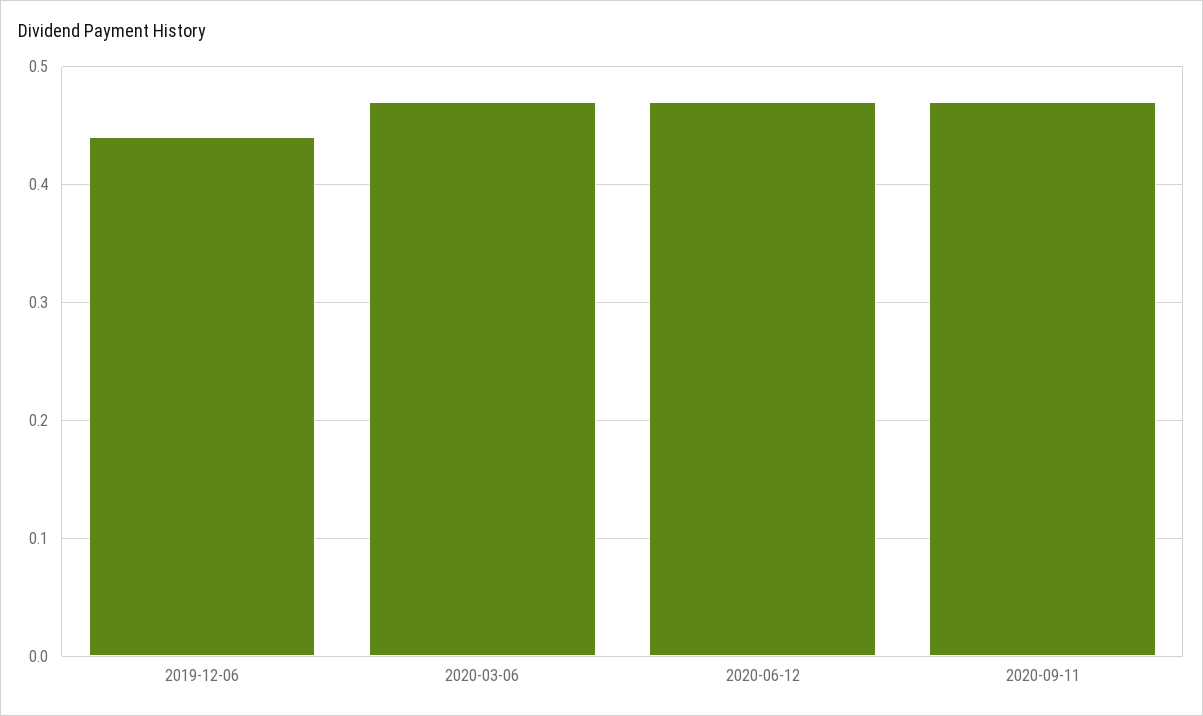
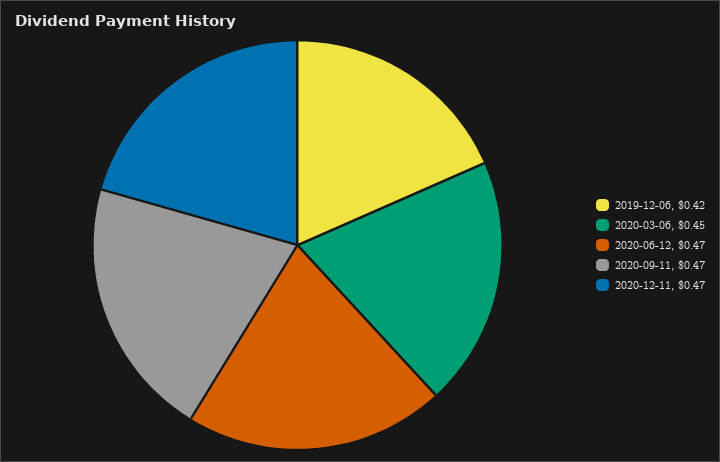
2019-12-06: 0.44 -> 0.42
2020-03-06: 0.47 -> 0.45
2020-12-11: none -> 0.47

